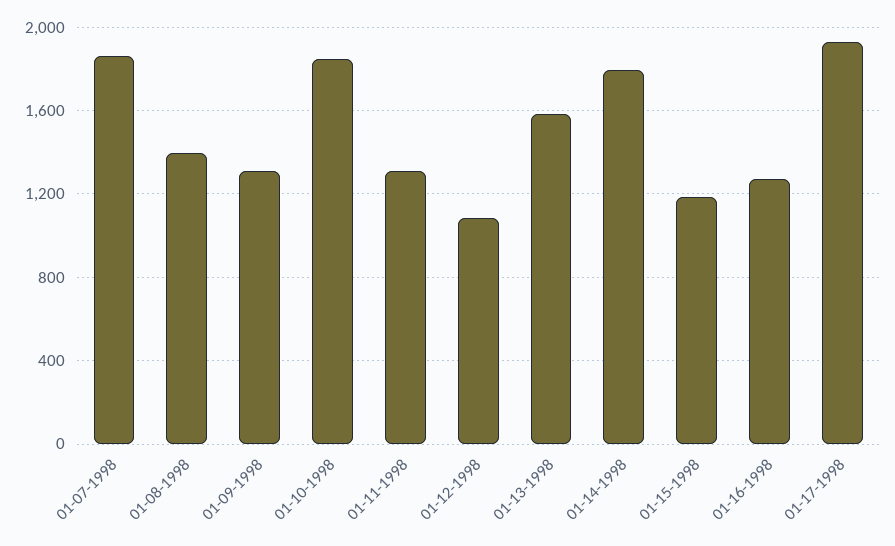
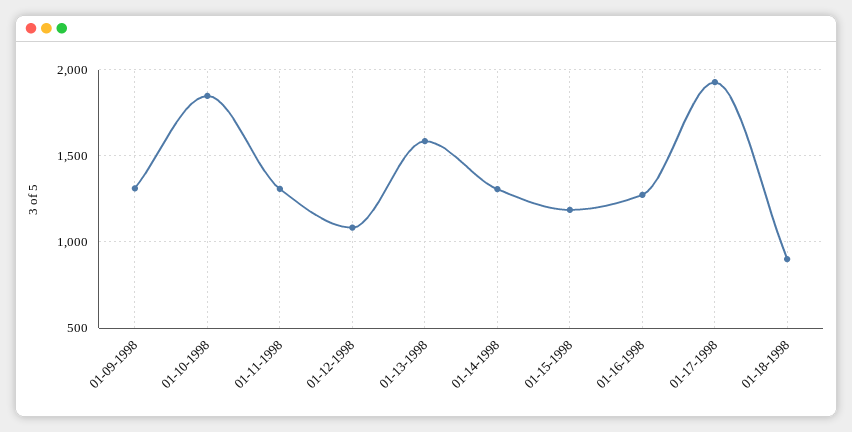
01-07-1998: 1850 -> none
01-08-1998: 1400 -> none
01-14-1998: 1800 -> 1300
01-18-1998: none -> 900

